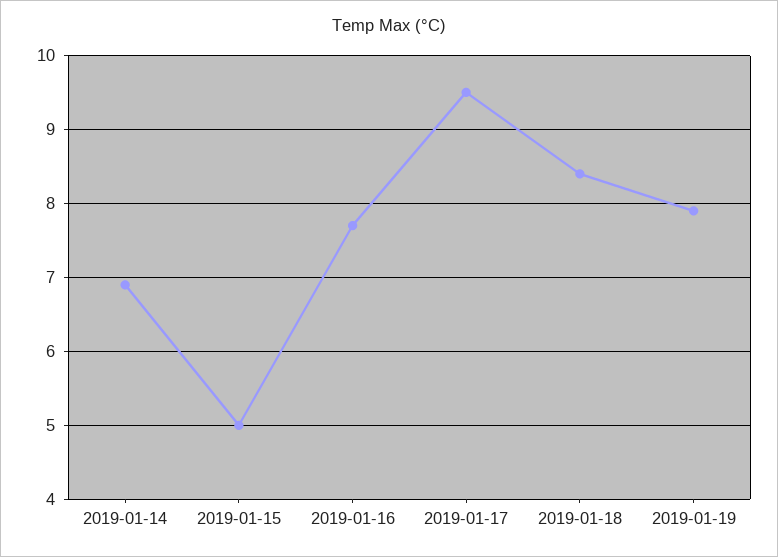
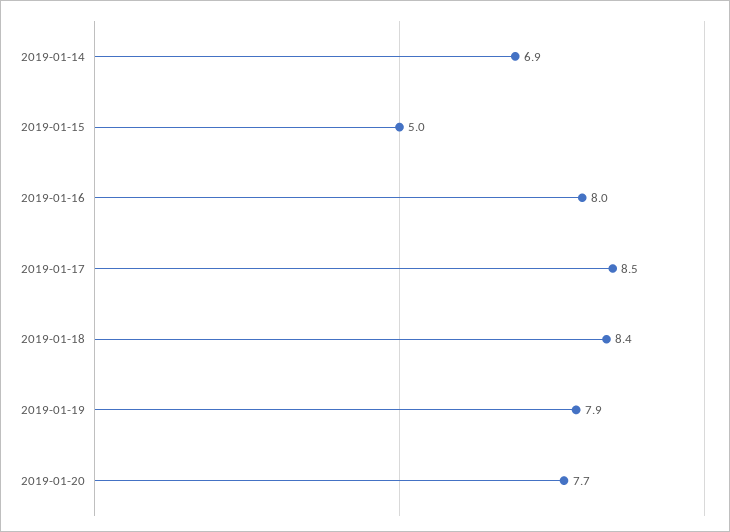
2019-01-16: 7.7 -> 8
2019-01-17: 9.5 -> 8.5
2019-01-20: none -> 7.7

